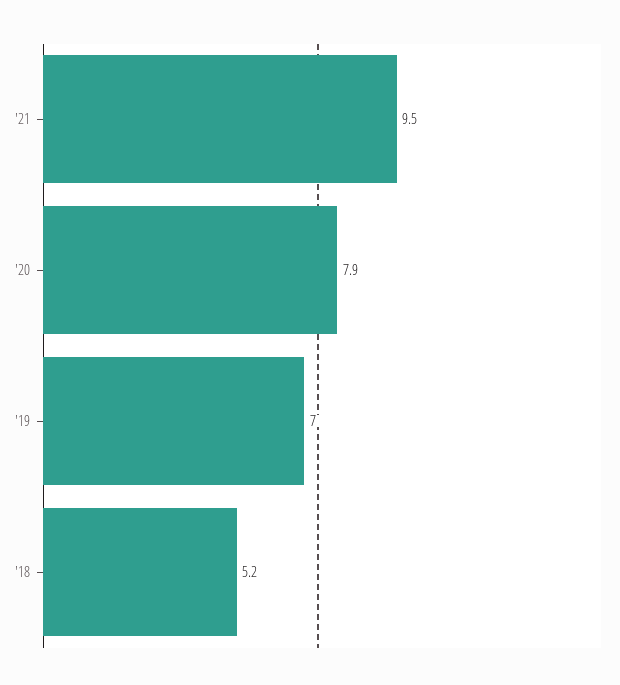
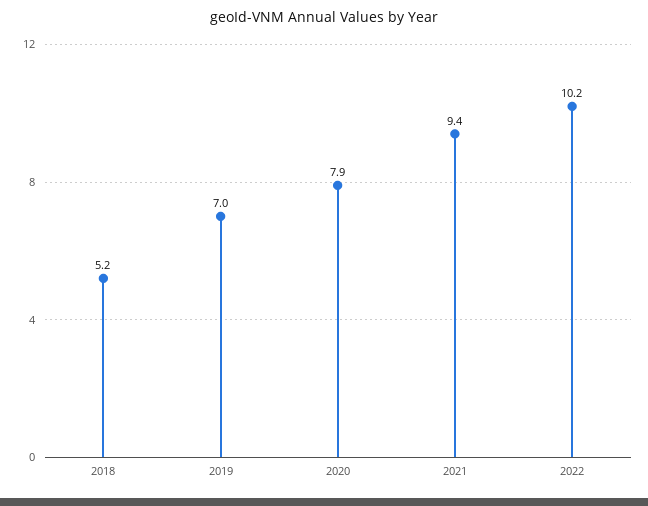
'21: 9.5 -> 9.4
2022: none -> 10.2

